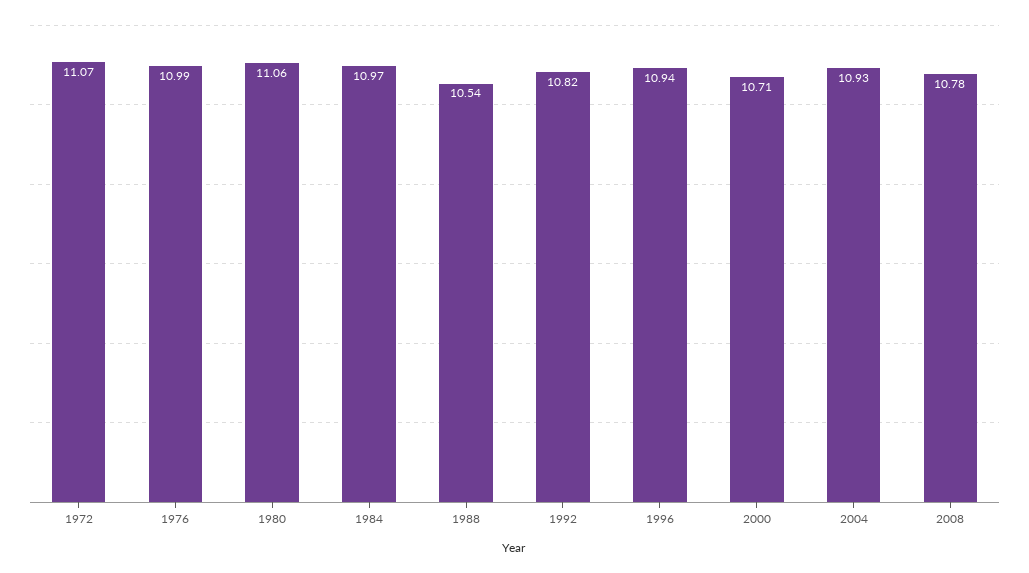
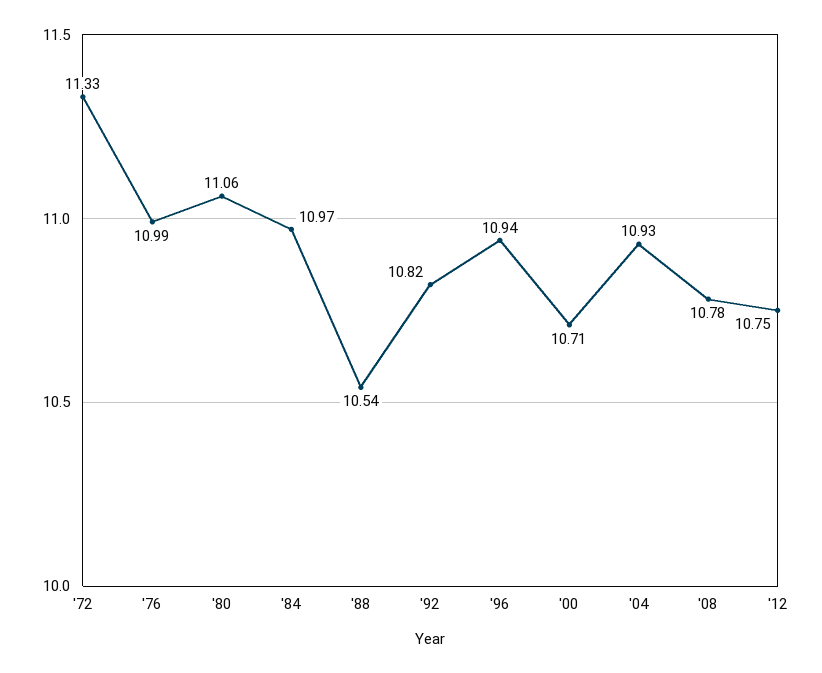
1972: 11.07 -> 11.33
'12: none -> 10.75

